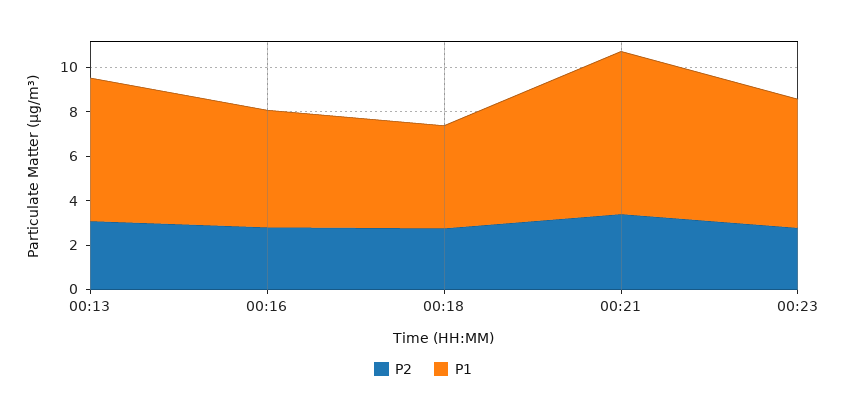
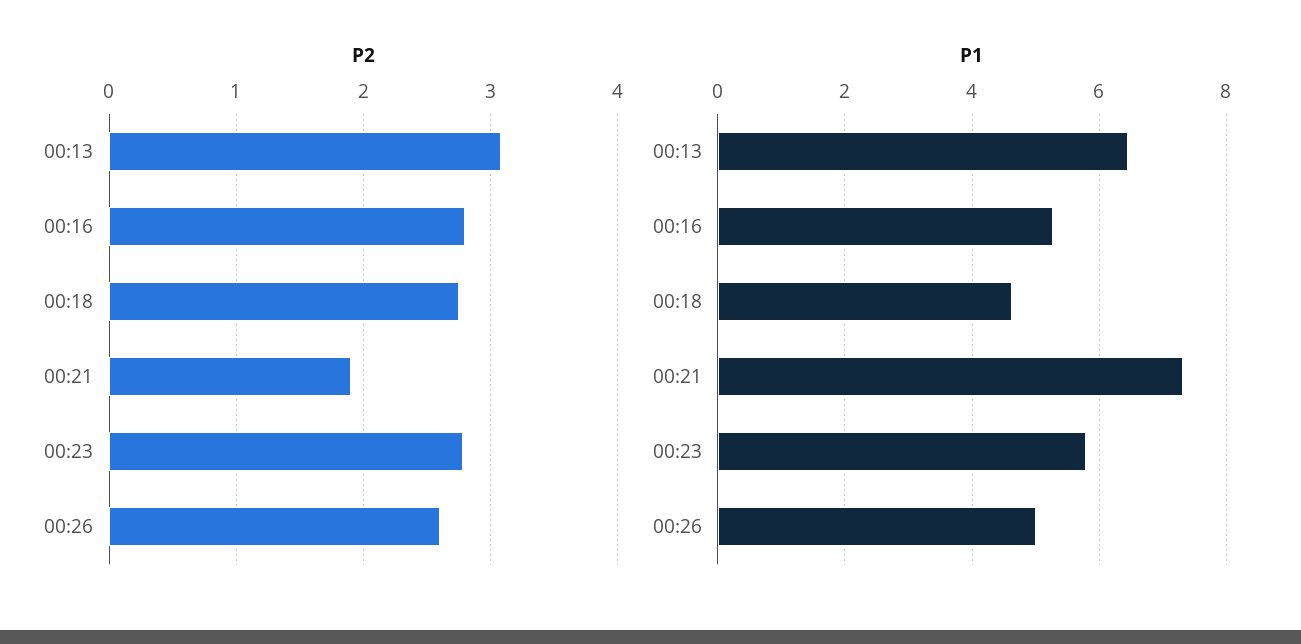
P2, 00:21: 3.5 -> 1.9
P2, 00:26: none -> 2.6
P1, 00:26: none -> 5

